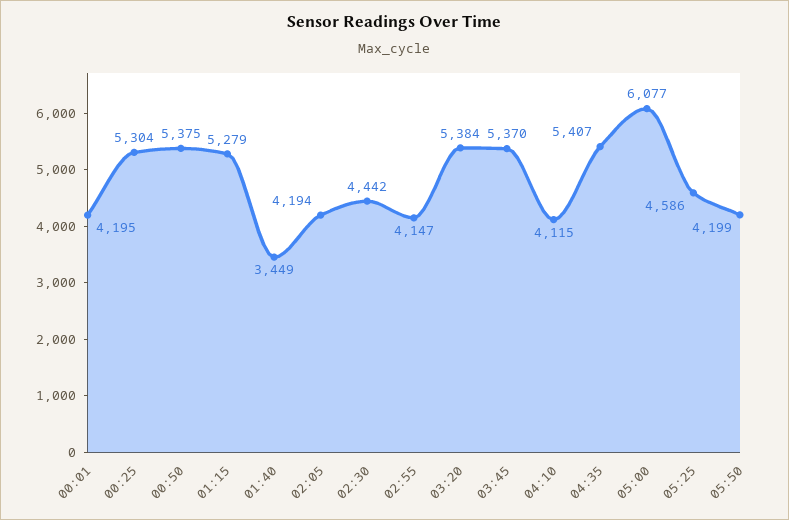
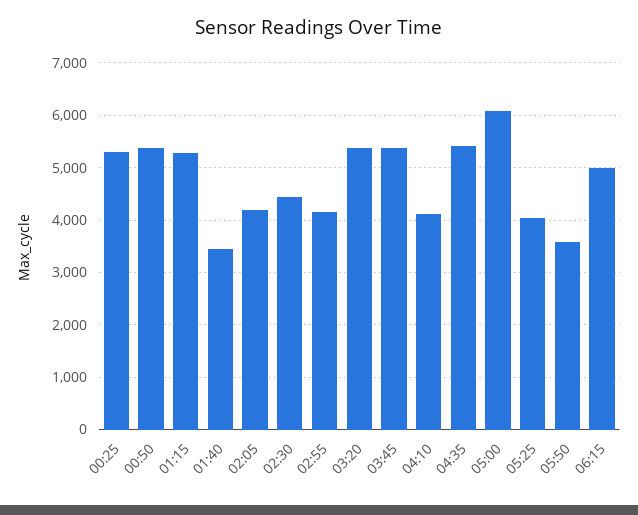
00:01: 4195 -> none
05:25: 4586 -> 4000
05:50: 4199 -> 3600
06:15: none -> 5000

